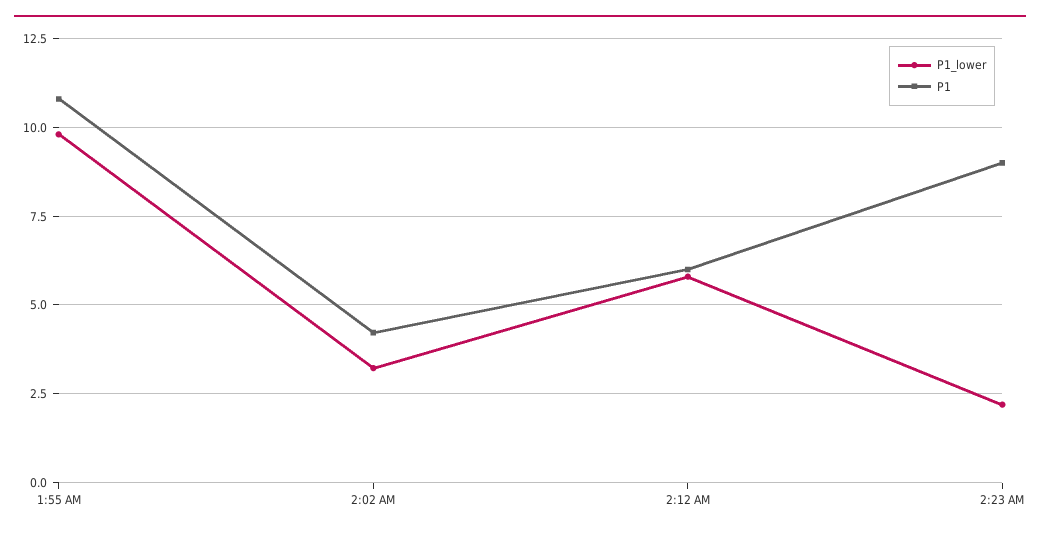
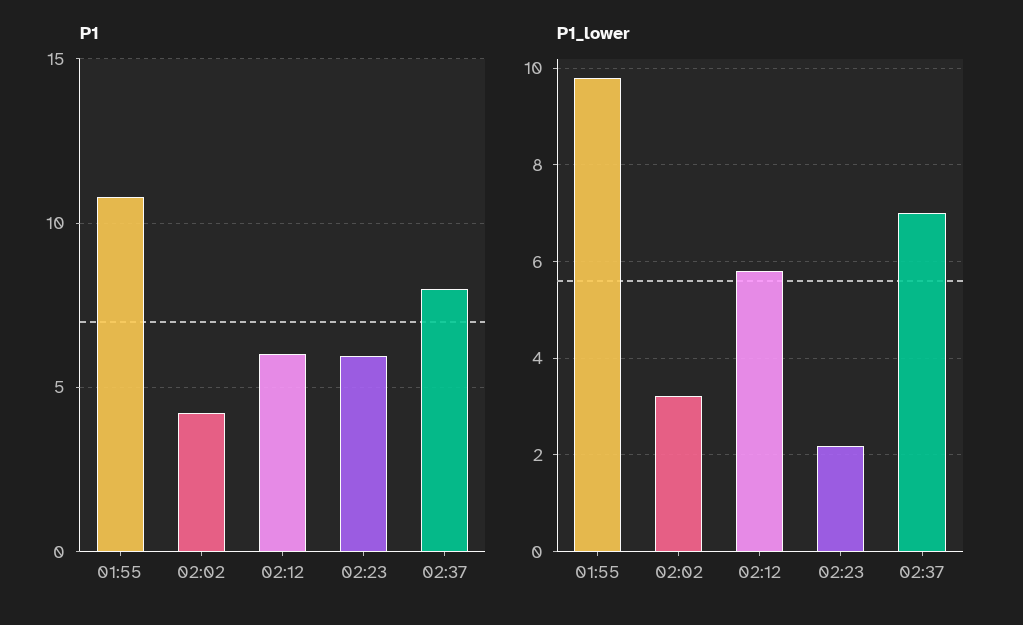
P1, 2:23 AM: 9 -> 6
P1, 02:37: none -> 8
P1_lower, 02:37: none -> 7

